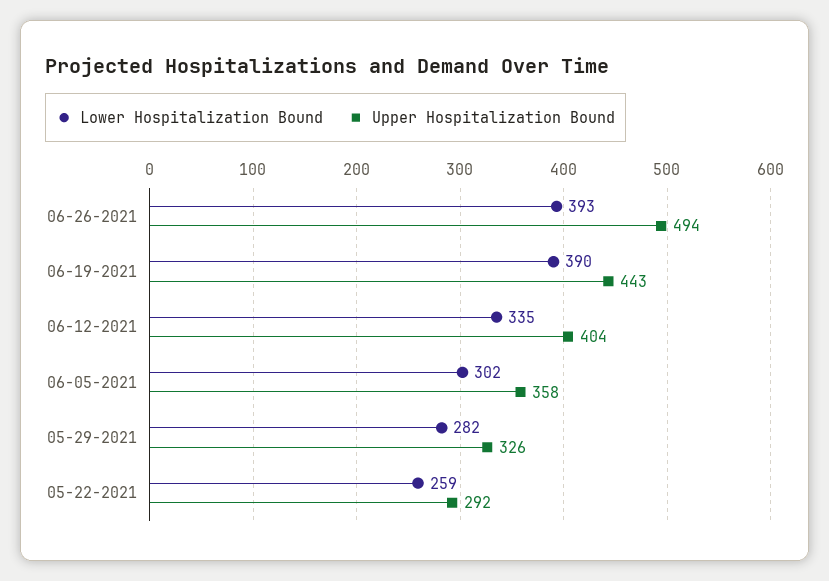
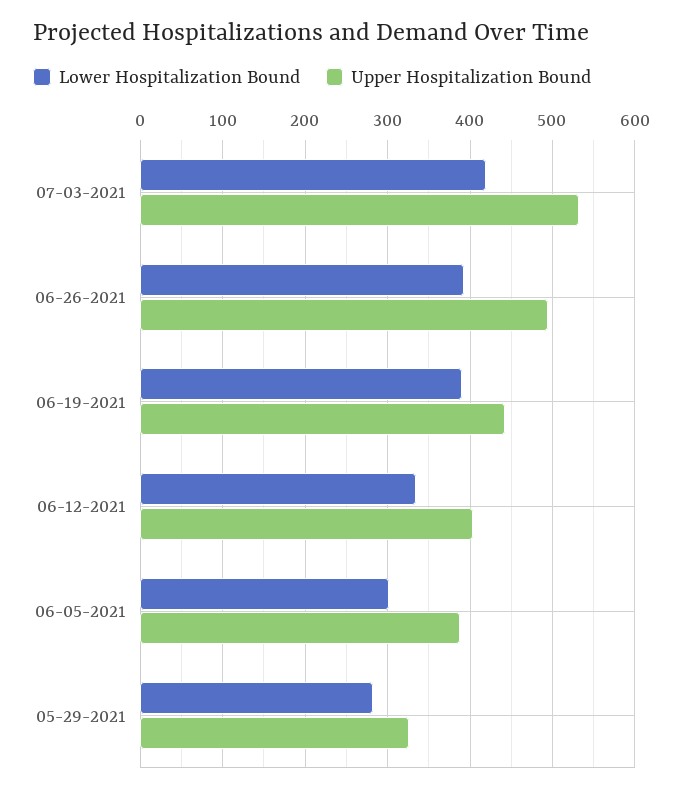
Upper Hospitalization Bound, 06-05-2021: 358 -> 390
Lower Hospitalization Bound, 05-22-2021: 259 -> none
Upper Hospitalization Bound, 05-22-2021: 292 -> none
Lower Hospitalization Bound, 07-03-2021: none -> 420
Upper Hospitalization Bound, 07-03-2021: none -> 530

